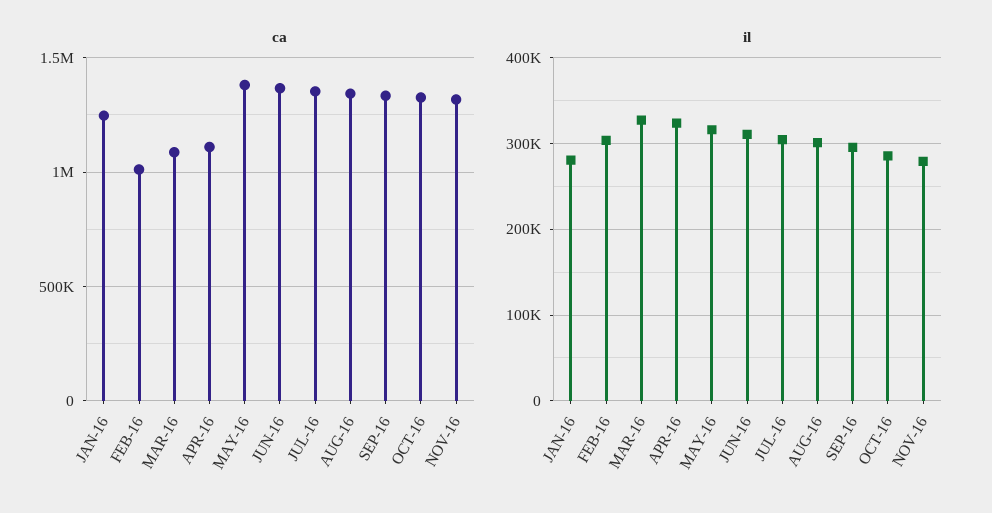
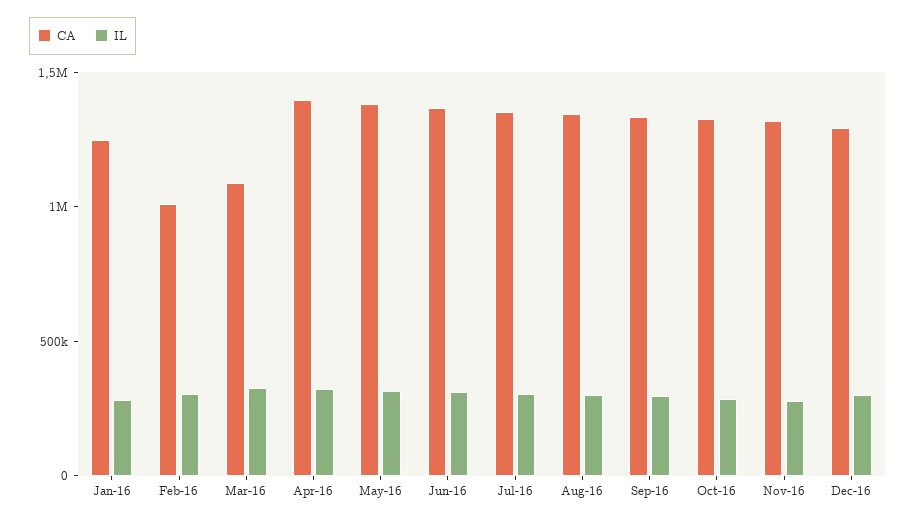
ca, APR-16: 1100000 -> 1400000
ca, Dec-16: none -> 1300000
il, Dec-16: none -> 300000

